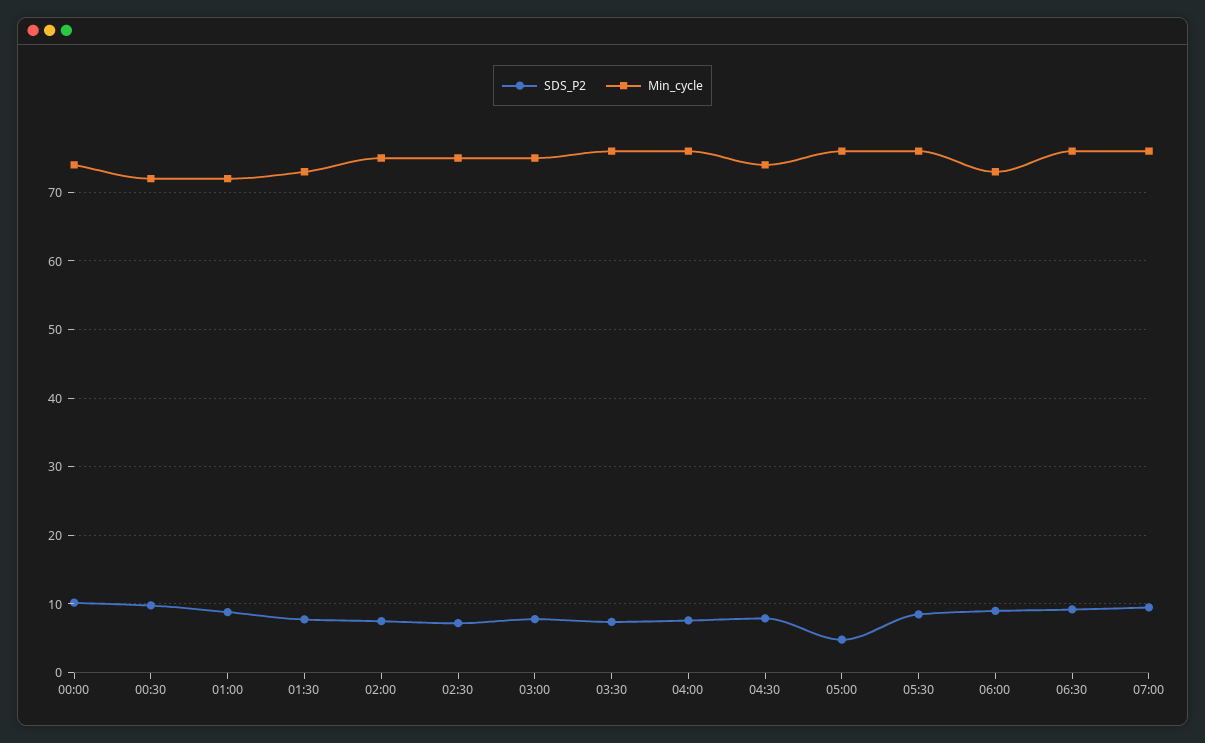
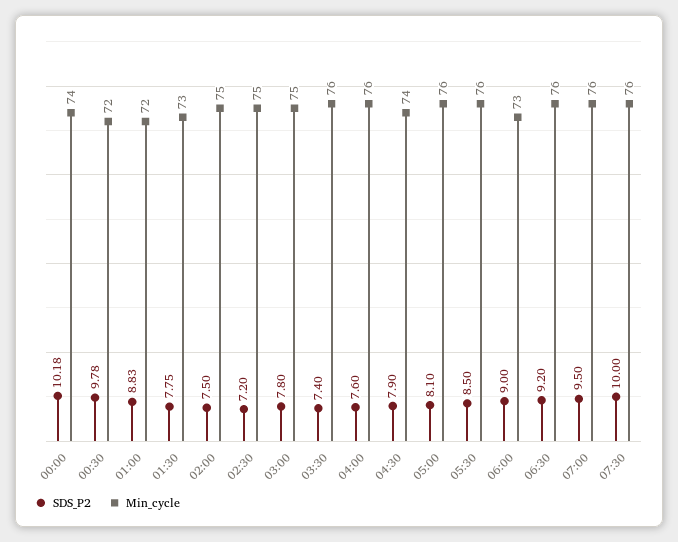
SDS_P2, 05:00: 5 -> 8.1
SDS_P2, 07:30: none -> 10
Min_cycle, 07:30: none -> 76

